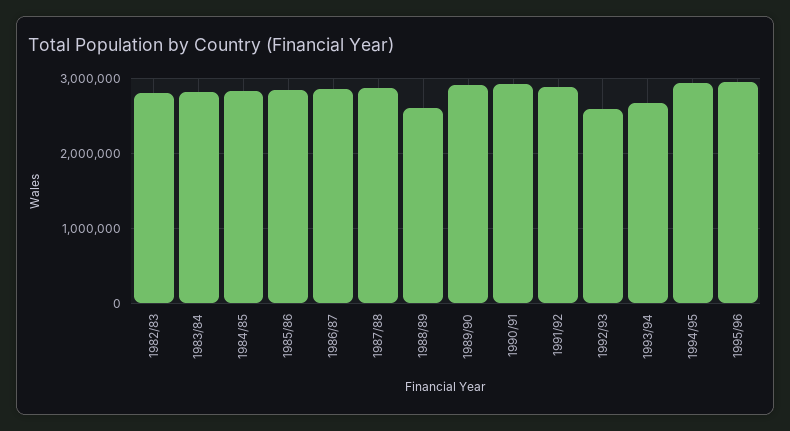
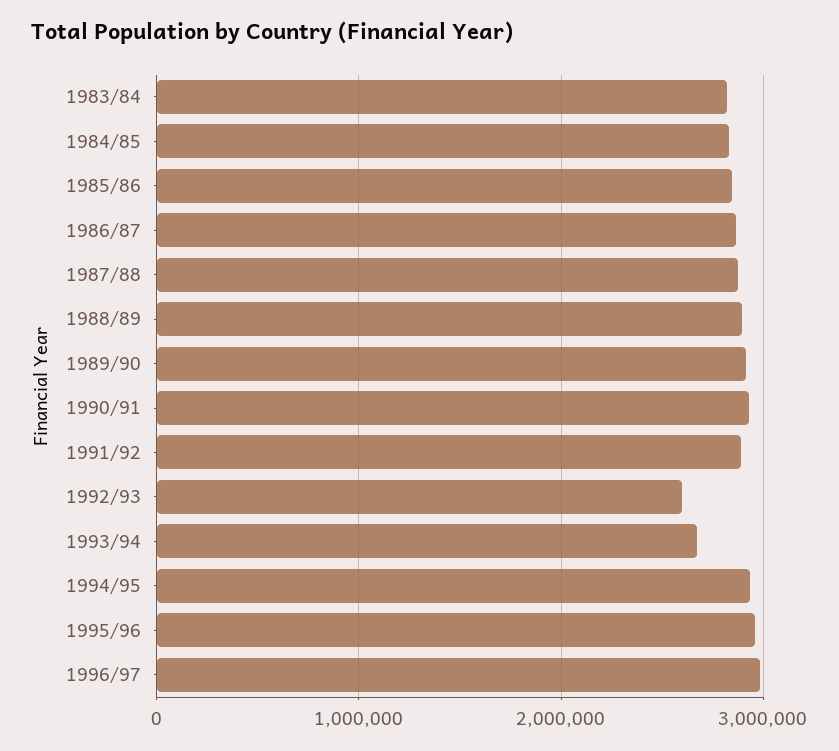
1982/83: 2800000 -> none
1988/89: 2600000 -> 2900000
1996/97: none -> 3000000

